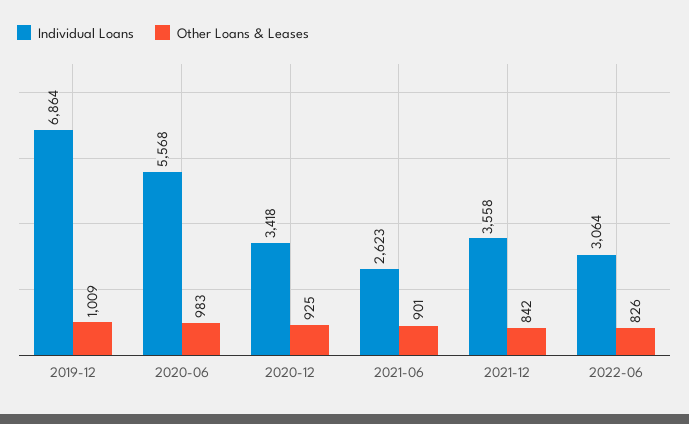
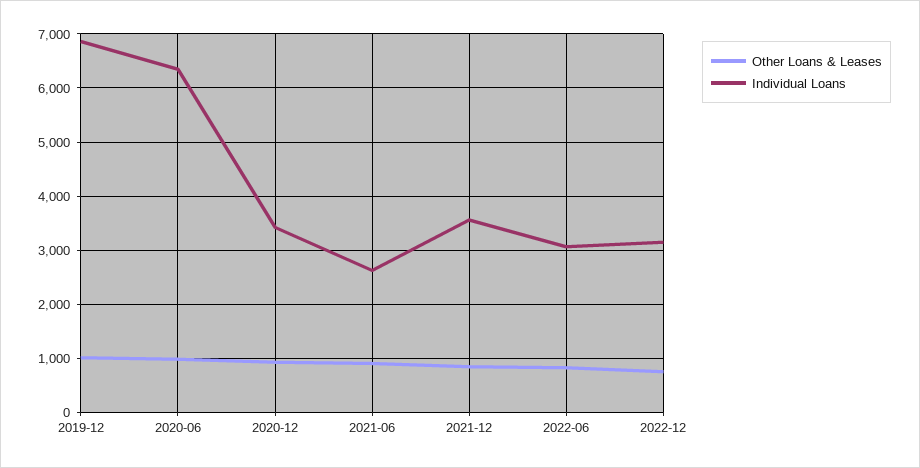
Individual Loans, 2020-06: 5568 -> 6400
Other Loans & Leases, 2022-12: none -> 800
Individual Loans, 2022-12: none -> 3200

